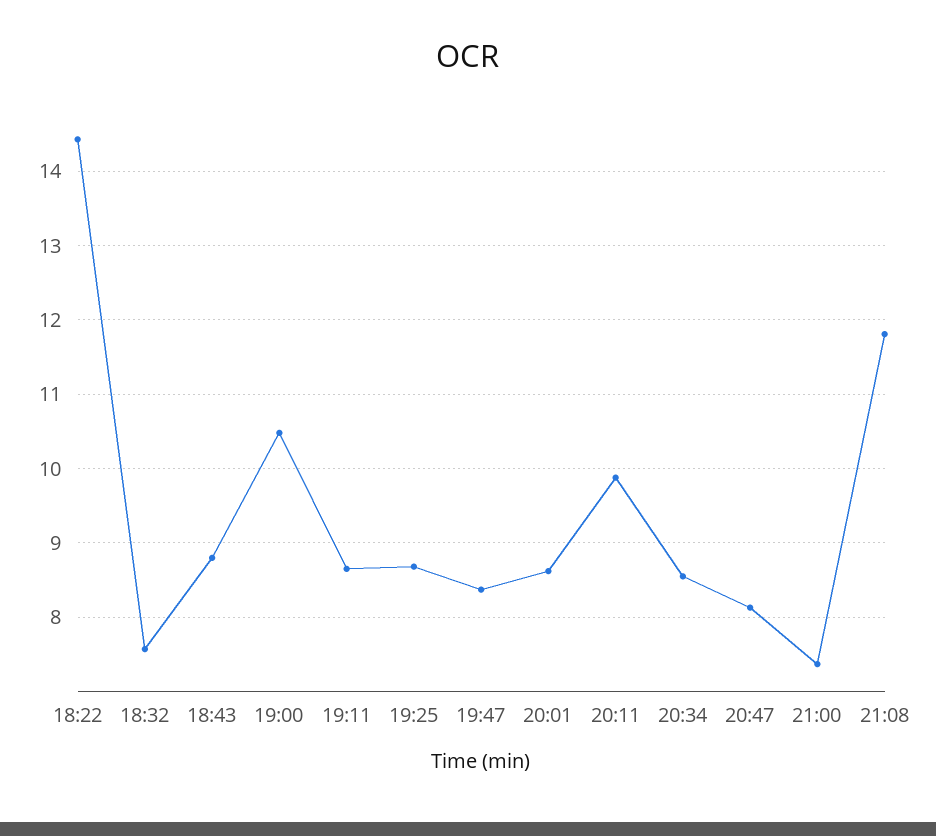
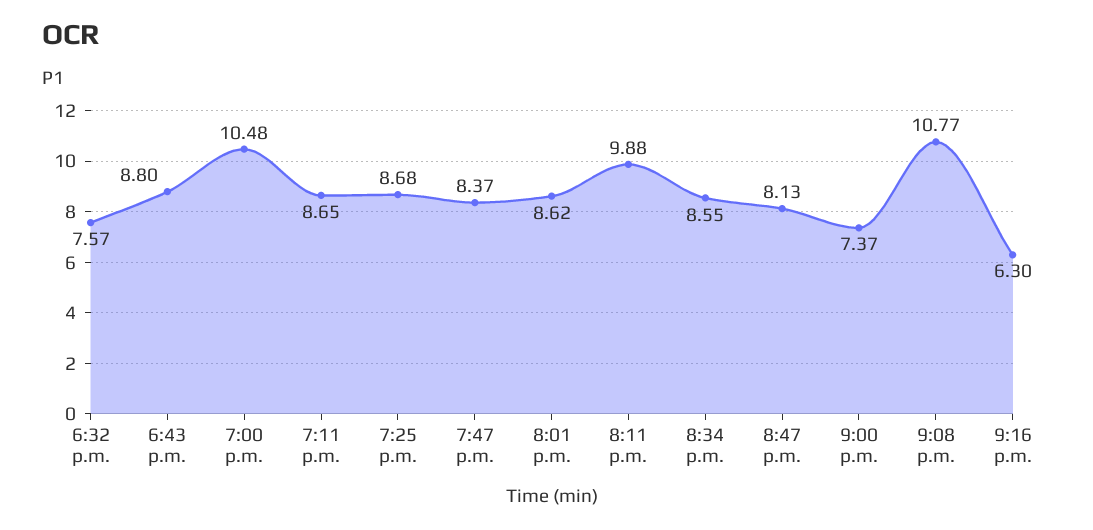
18:22: 14.4 -> none
21:08: 11.8 -> 10.77
9:16 p.m.: none -> 6.3

